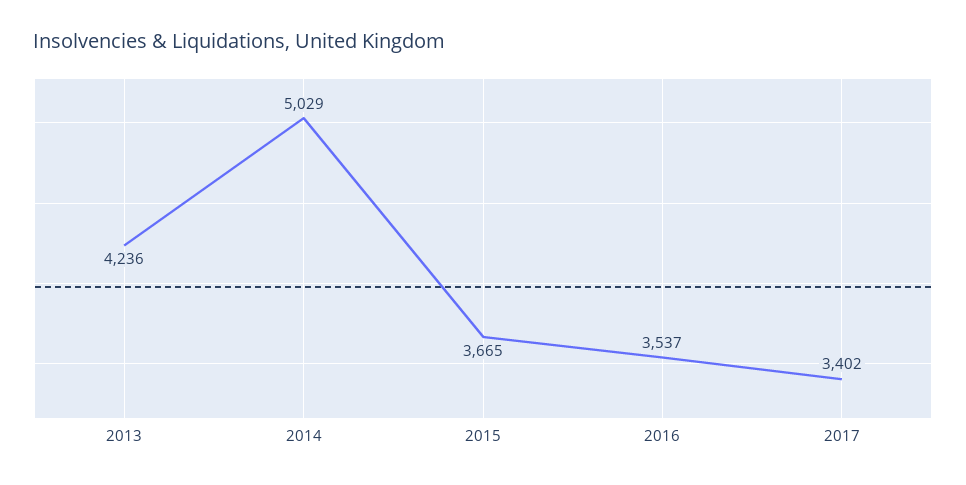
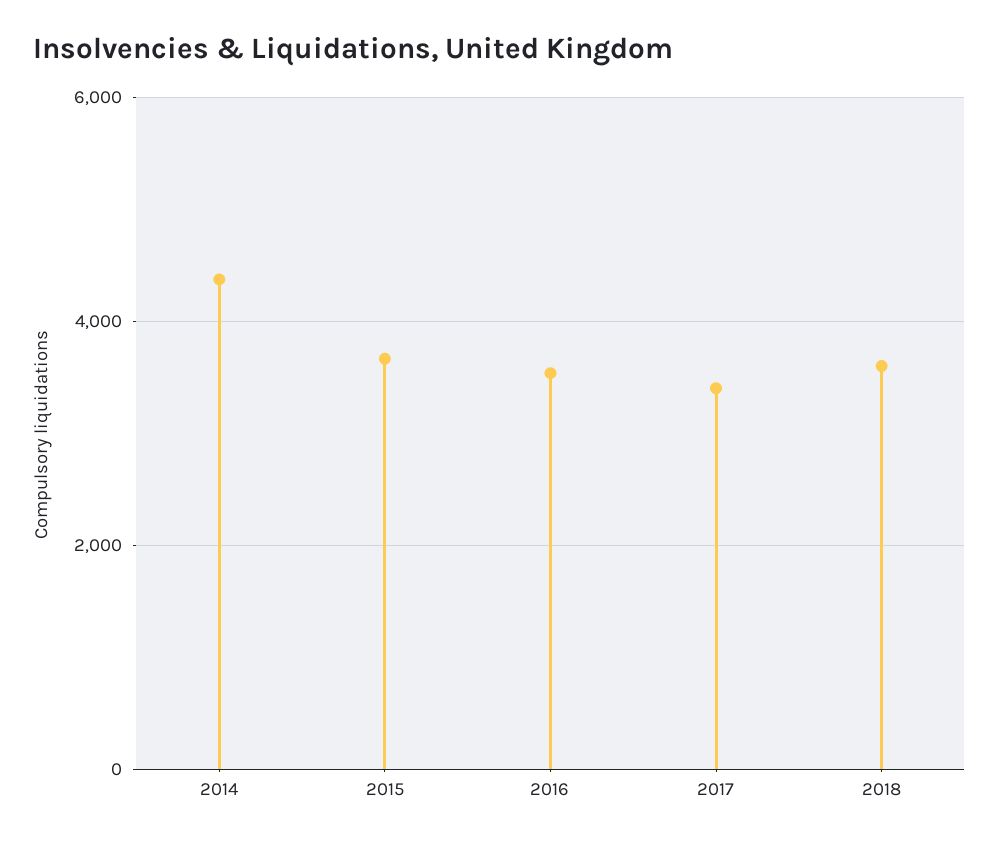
2013: 4236 -> none
2014: 5029 -> 4400
2018: none -> 3600

